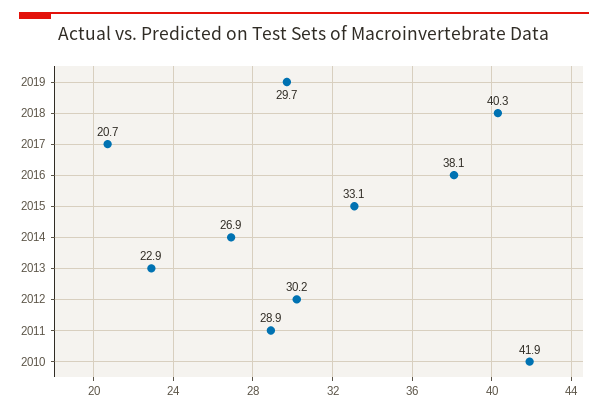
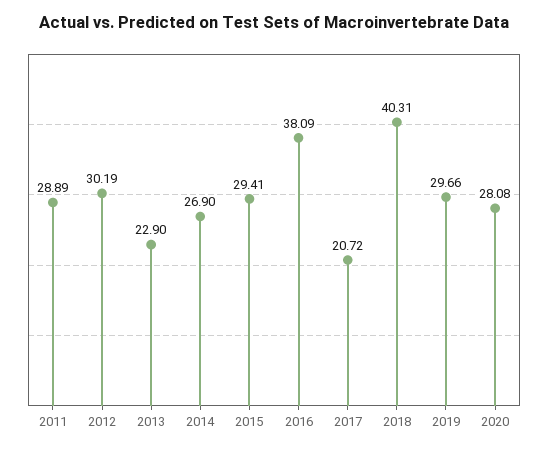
2015: 33.1 -> 29.41
2010: 41.9 -> none
2020: none -> 28.08

